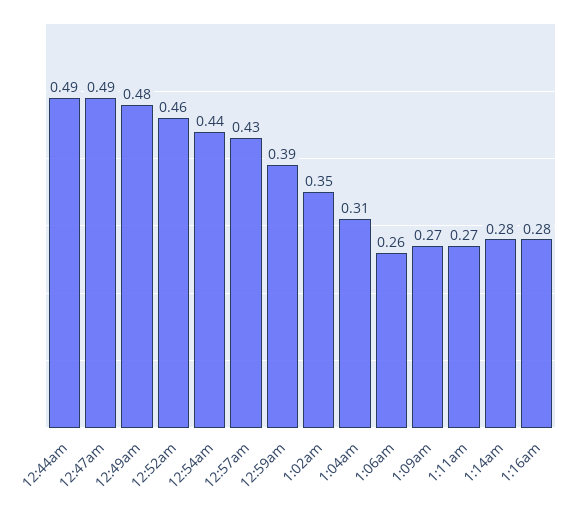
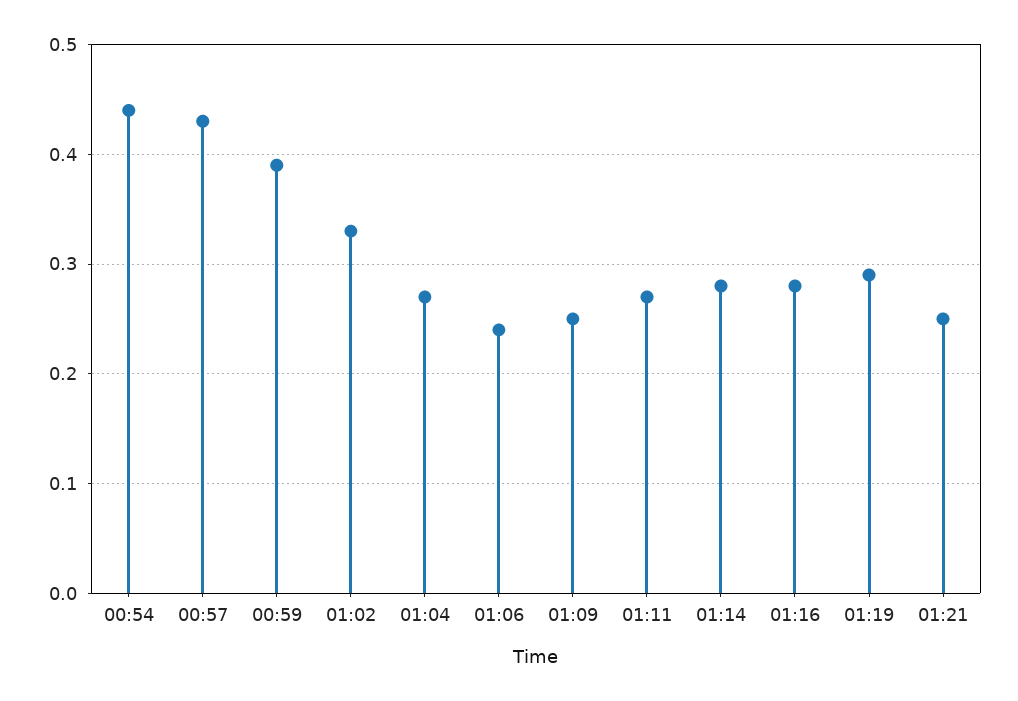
12:44am: 0.49 -> none
12:47am: 0.49 -> none
12:49am: 0.48 -> none
12:52am: 0.46 -> none
1:02am: 0.35 -> 0.33
1:04am: 0.31 -> 0.27
1:06am: 0.26 -> 0.24
1:09am: 0.27 -> 0.25
01:19: none -> 0.29
01:21: none -> 0.25

